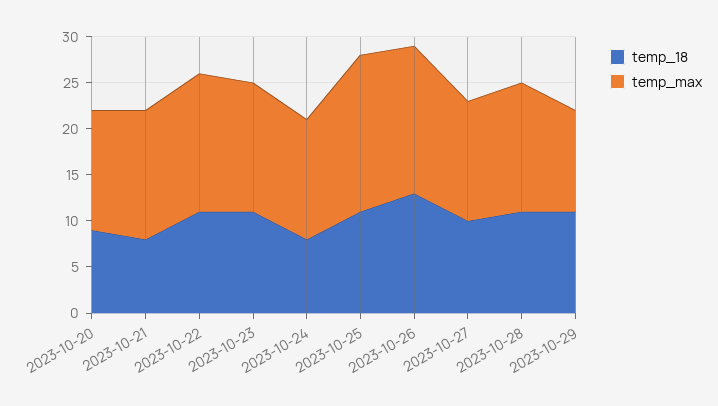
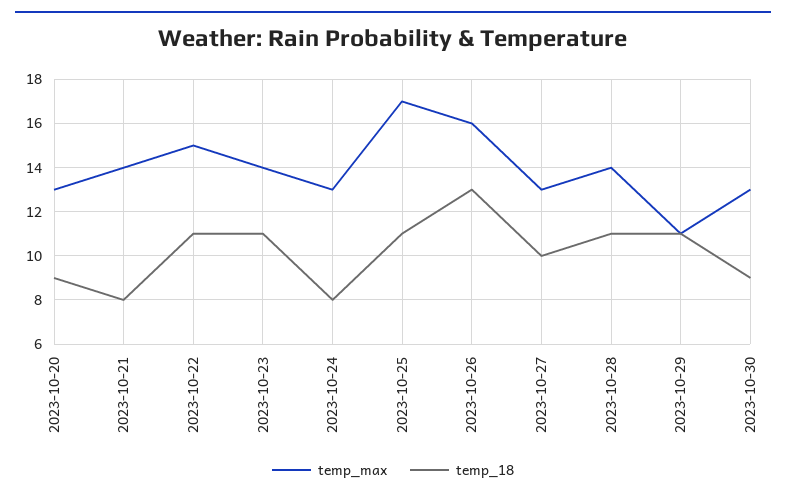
temp_max, 2023-10-30: none -> 13
temp_18, 2023-10-30: none -> 9

